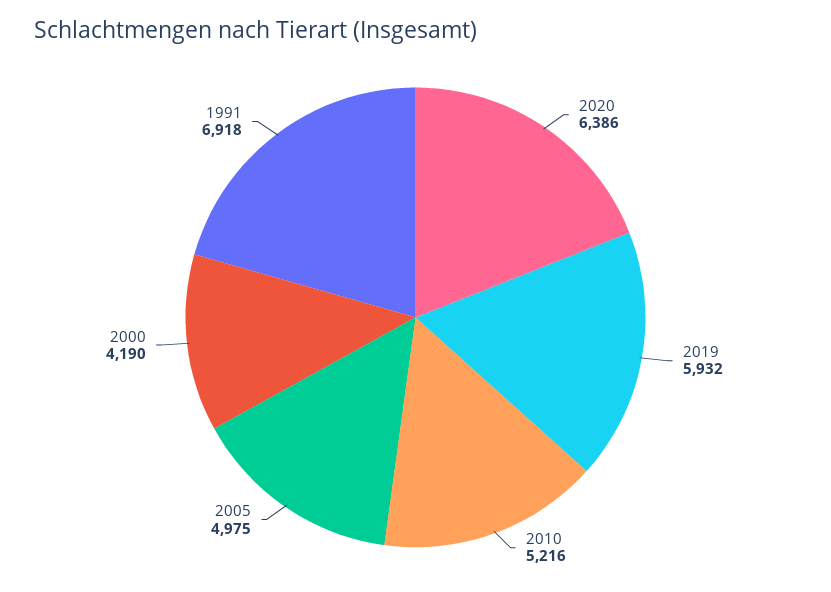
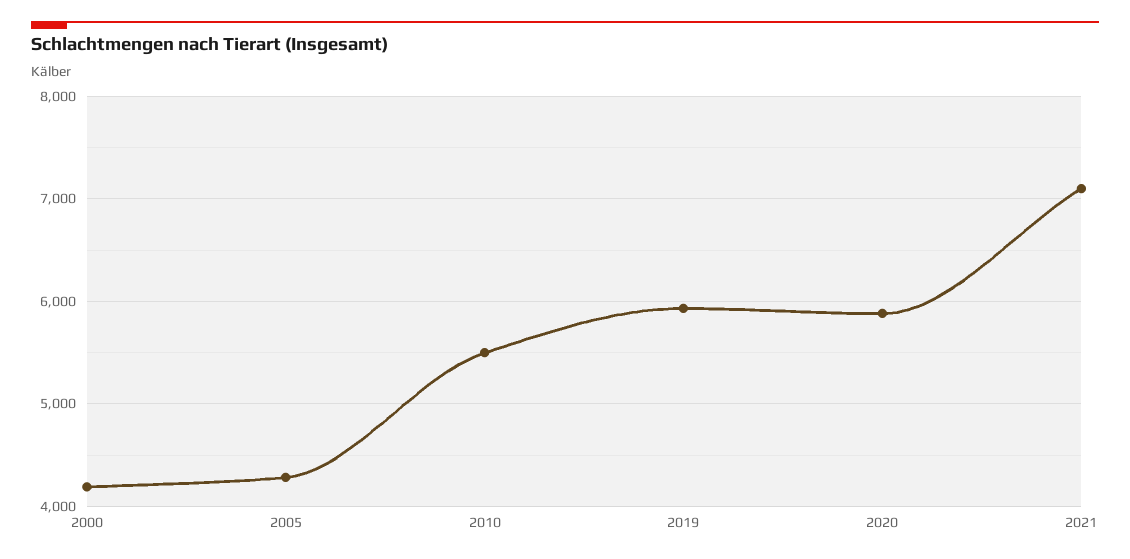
2020: 6386 -> 5900
2010: 5216 -> 5500
2005: 4975 -> 4300
1991: 6918 -> none
2021: none -> 7100

